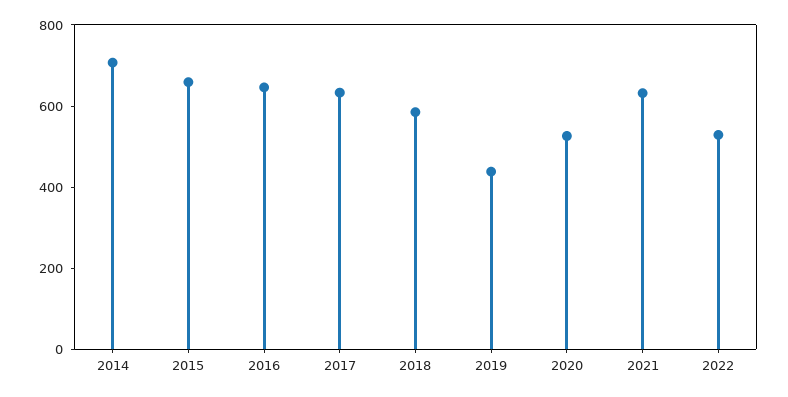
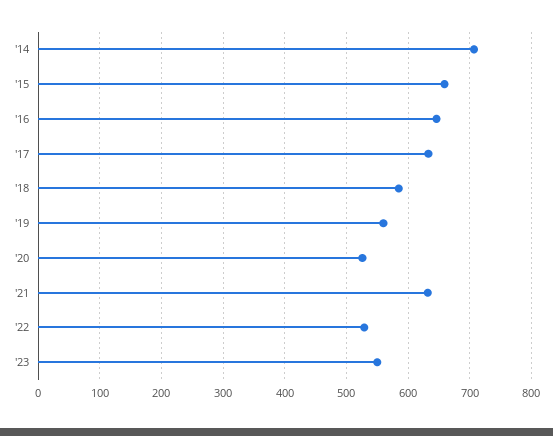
2019: 450 -> 560
'23: none -> 550

